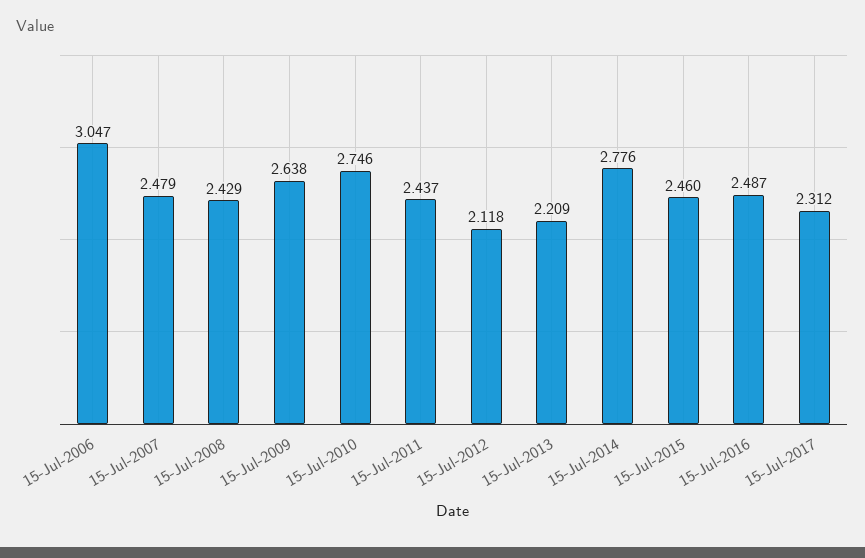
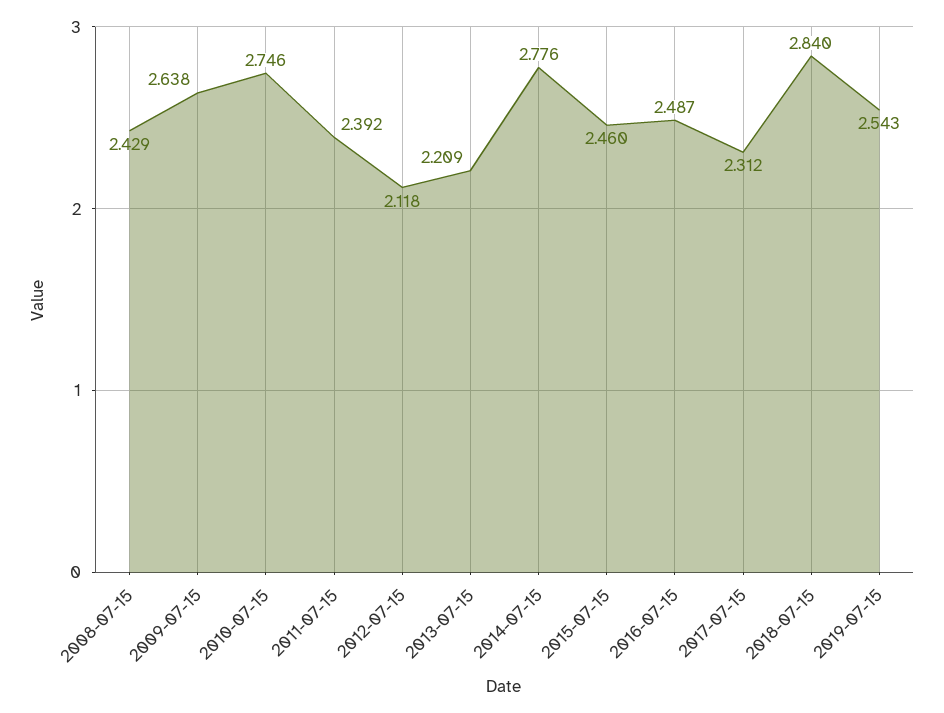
15-Jul-2006: 3.047 -> none
15-Jul-2007: 2.479 -> none
15-Jul-2011: 2.437 -> 2.392
2018-07-15: none -> 2.84
2019-07-15: none -> 2.543

